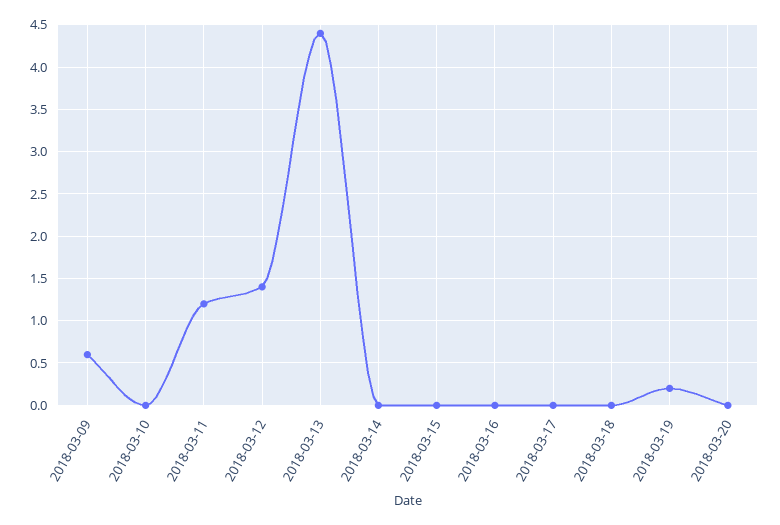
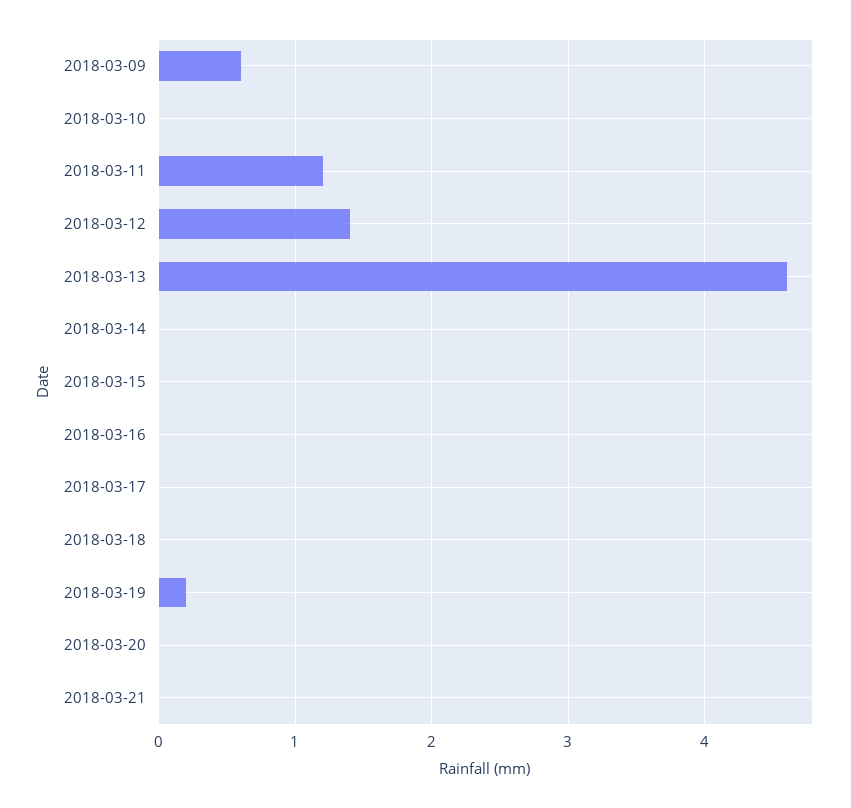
2018-03-13: 4.4 -> 4.6
2018-03-21: none -> 0

